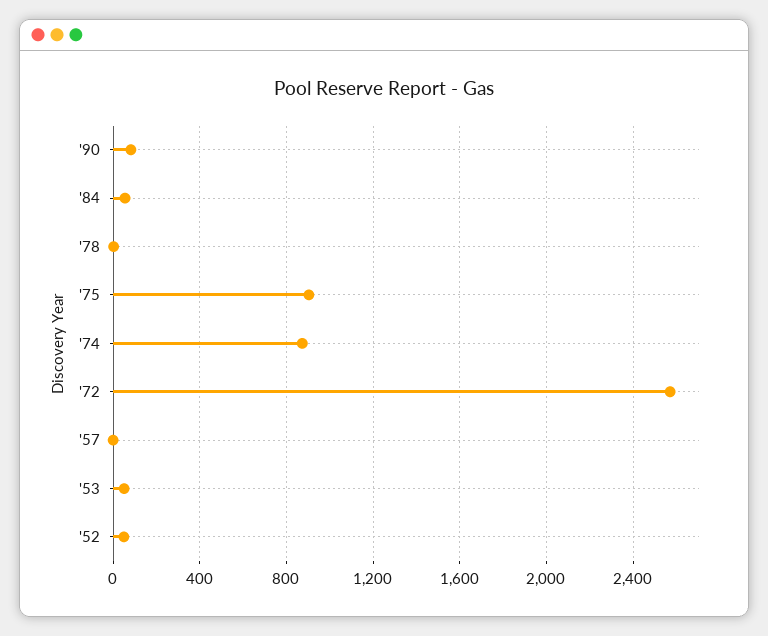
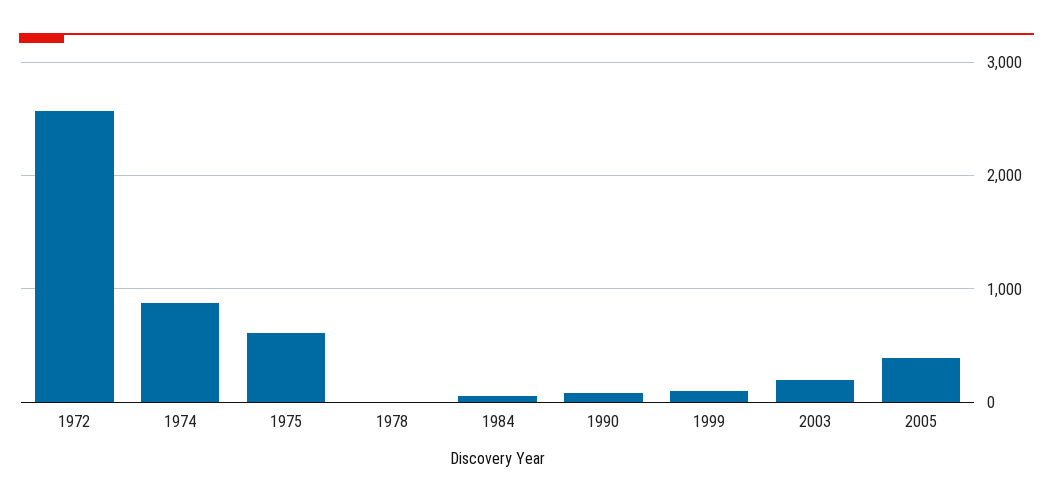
'75: 900 -> 600
'57: 0 -> none
'53: 50 -> none
'52: 50 -> none
1999: none -> 100
2003: none -> 200
2005: none -> 400

